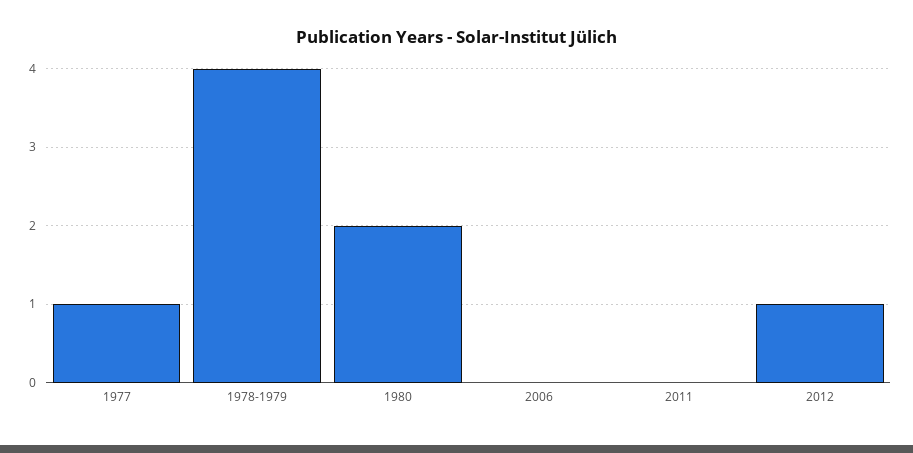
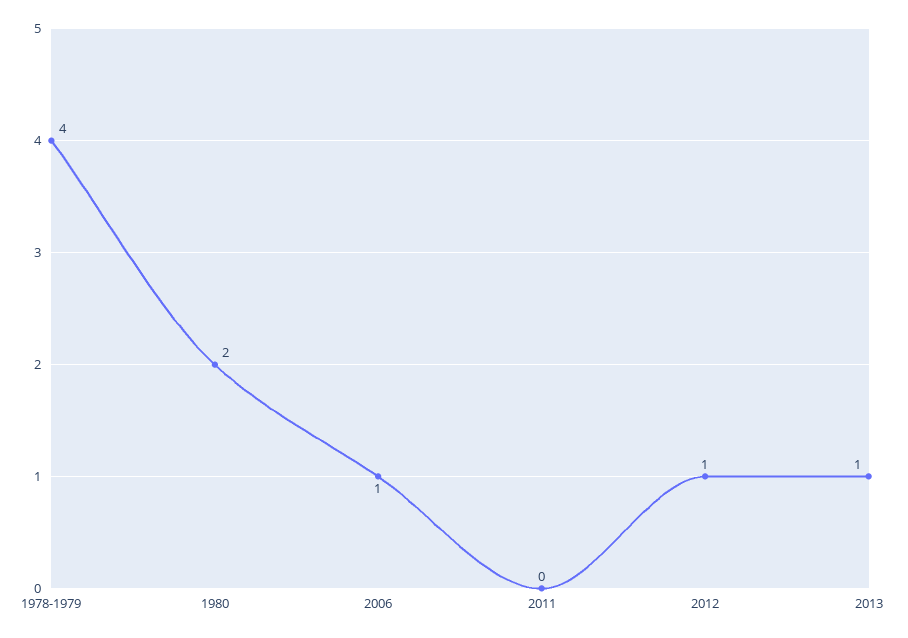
1977: 1 -> none
2006: 0 -> 1
2013: none -> 1

